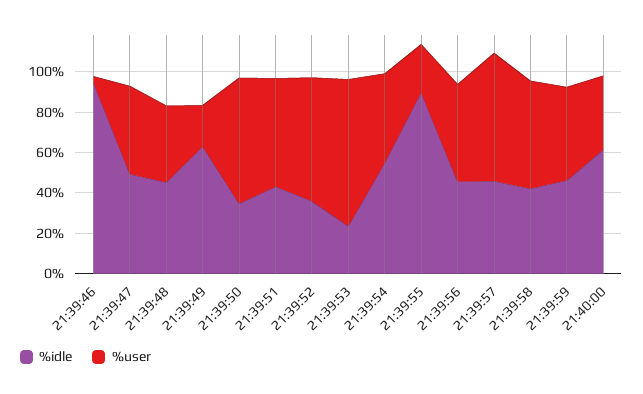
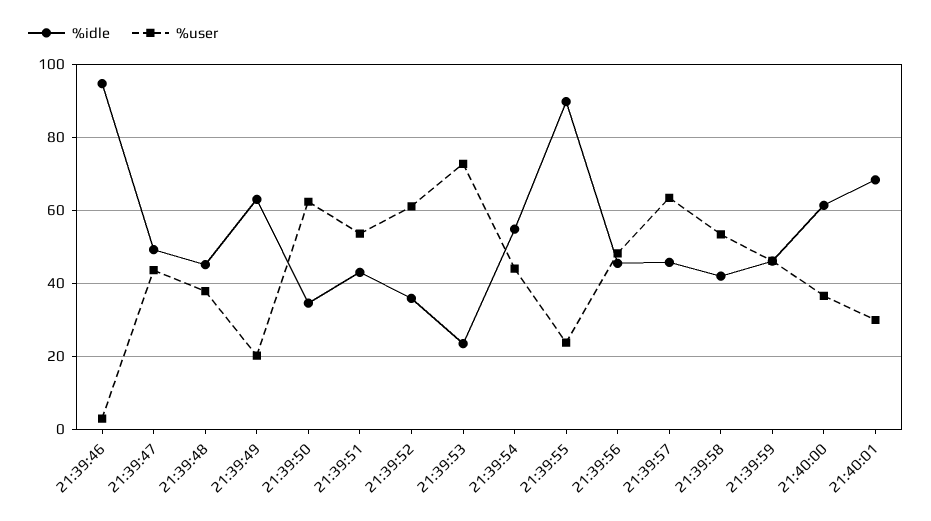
%idle, 21:40:01: none -> 68
%user, 21:40:01: none -> 30

